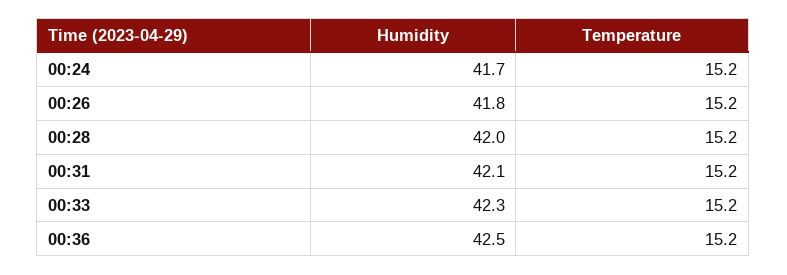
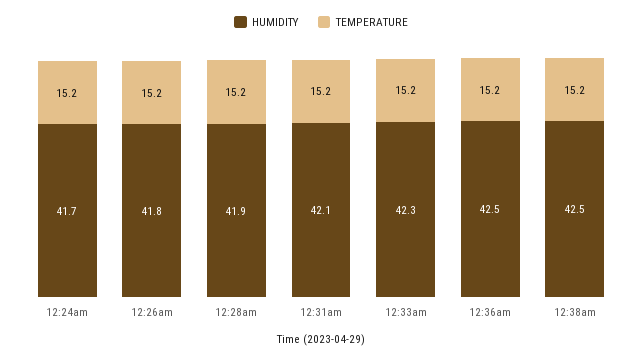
Humidity, 00:28: 42 -> 41.9
Humidity, 12:38am: none -> 42.5
Temperature, 12:38am: none -> 15.2

